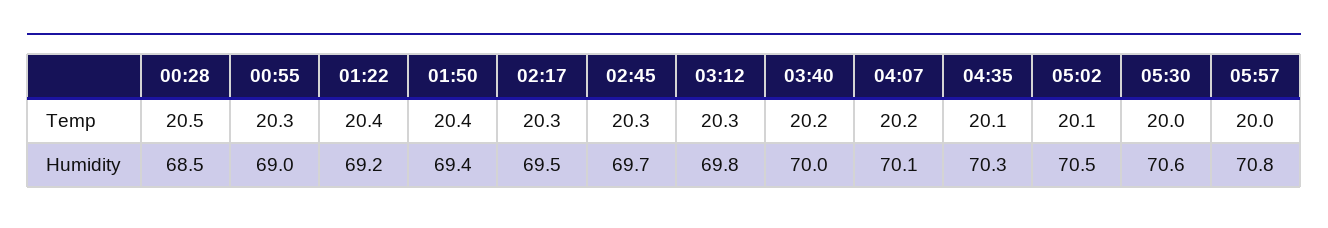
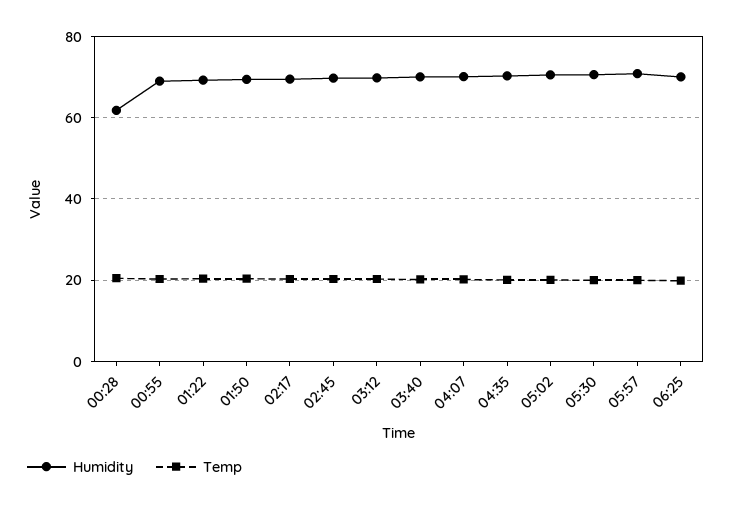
Humidity, 00:28: 68.5 -> 62
Humidity, 06:25: none -> 70
Temp, 06:25: none -> 20

